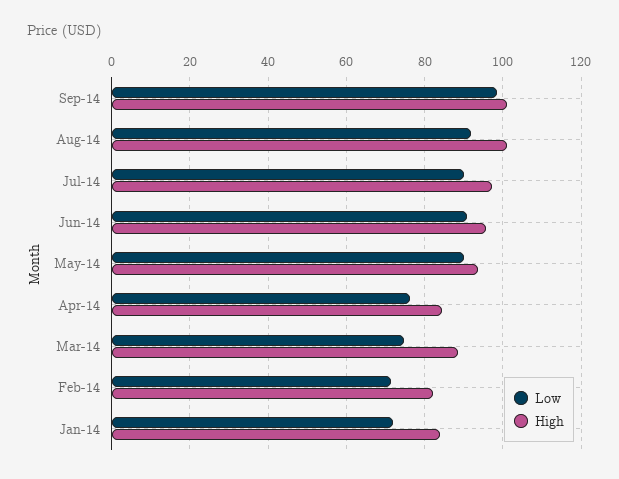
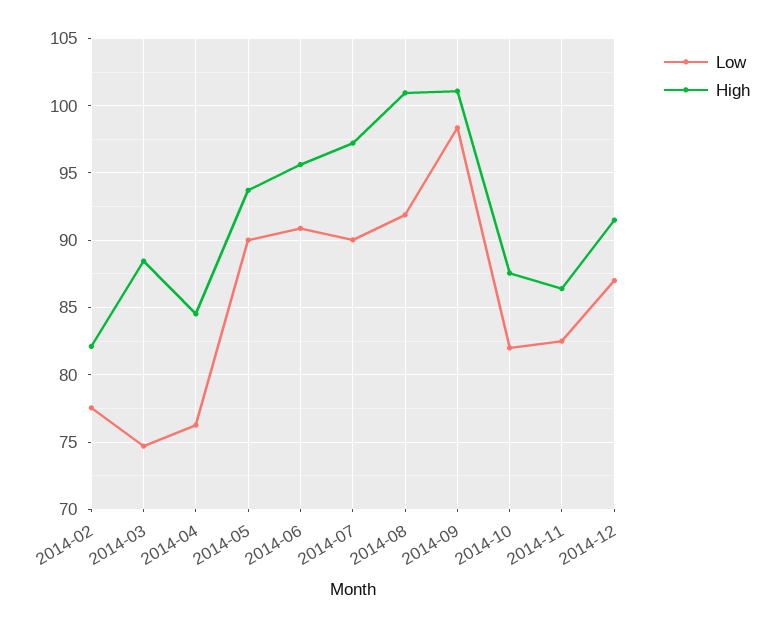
Low, Feb-14: 72 -> 77.5
Low, Jan-14: 72 -> none
High, Jan-14: 84 -> none
Low, 2014-10: none -> 82
High, 2014-10: none -> 87.5
Low, 2014-11: none -> 82.5
High, 2014-11: none -> 86.5
Low, 2014-12: none -> 87
High, 2014-12: none -> 91.5

